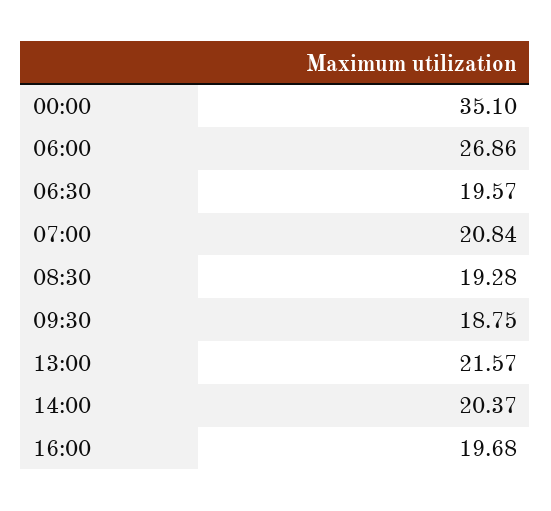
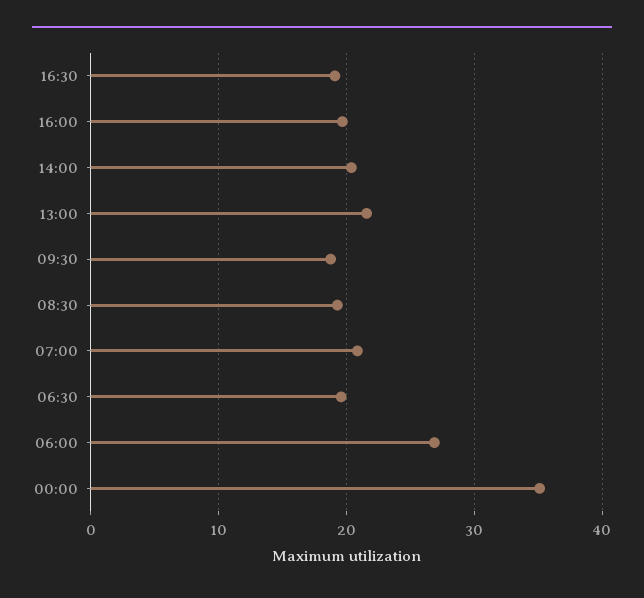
16:30: none -> 19

